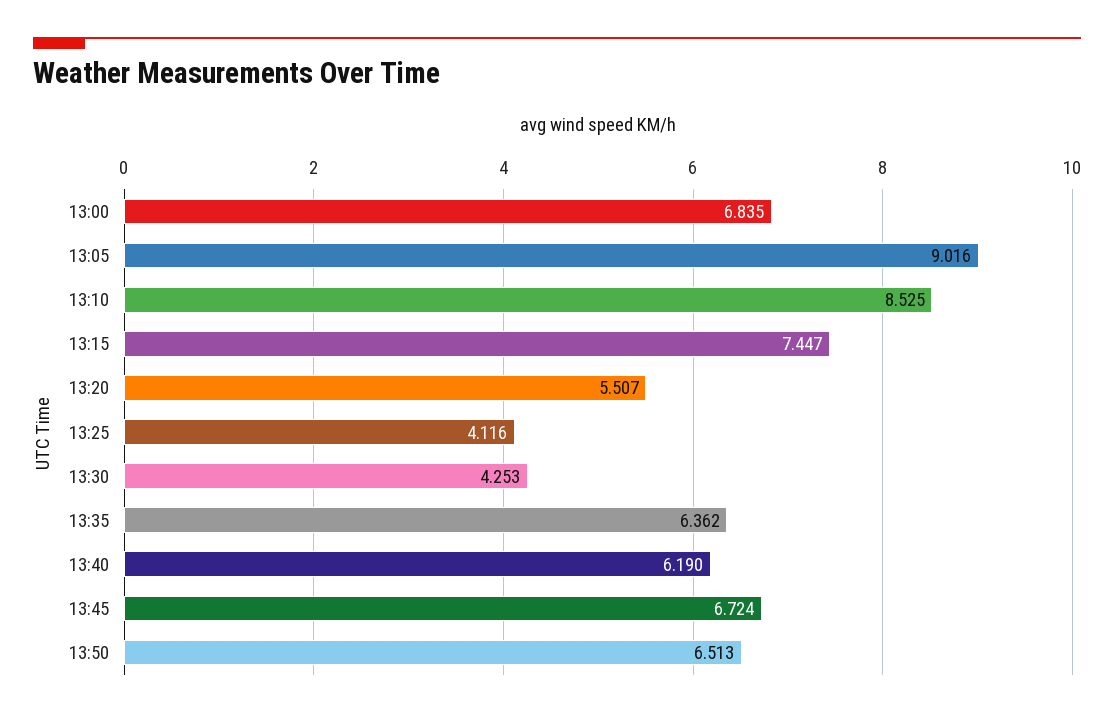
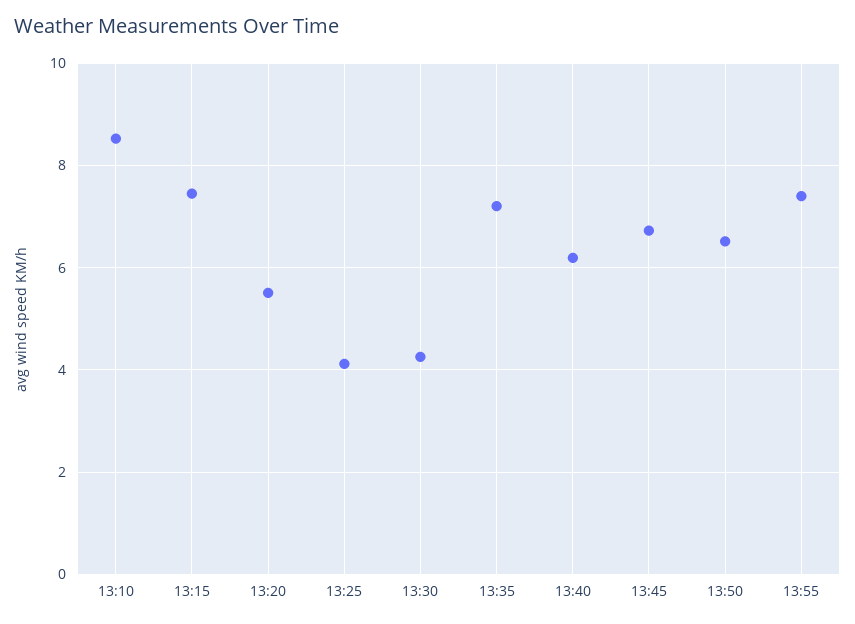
13:00: 6.835 -> none
13:05: 9.016 -> none
13:35: 6.362 -> 7.2
13:55: none -> 7.4

